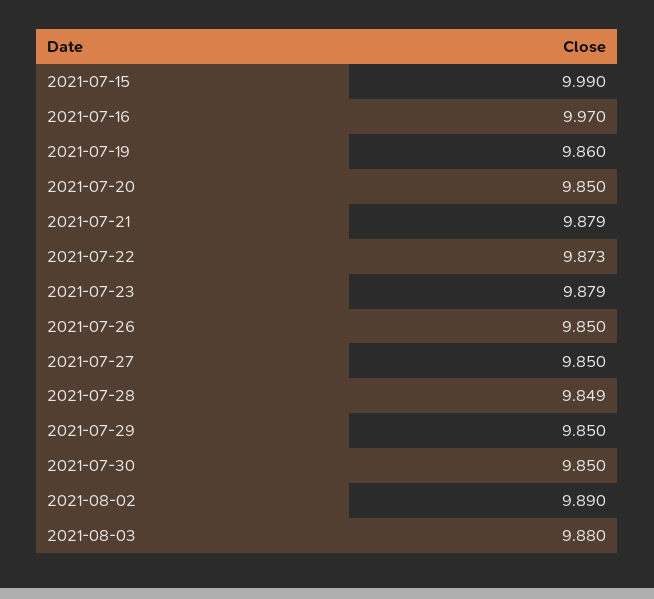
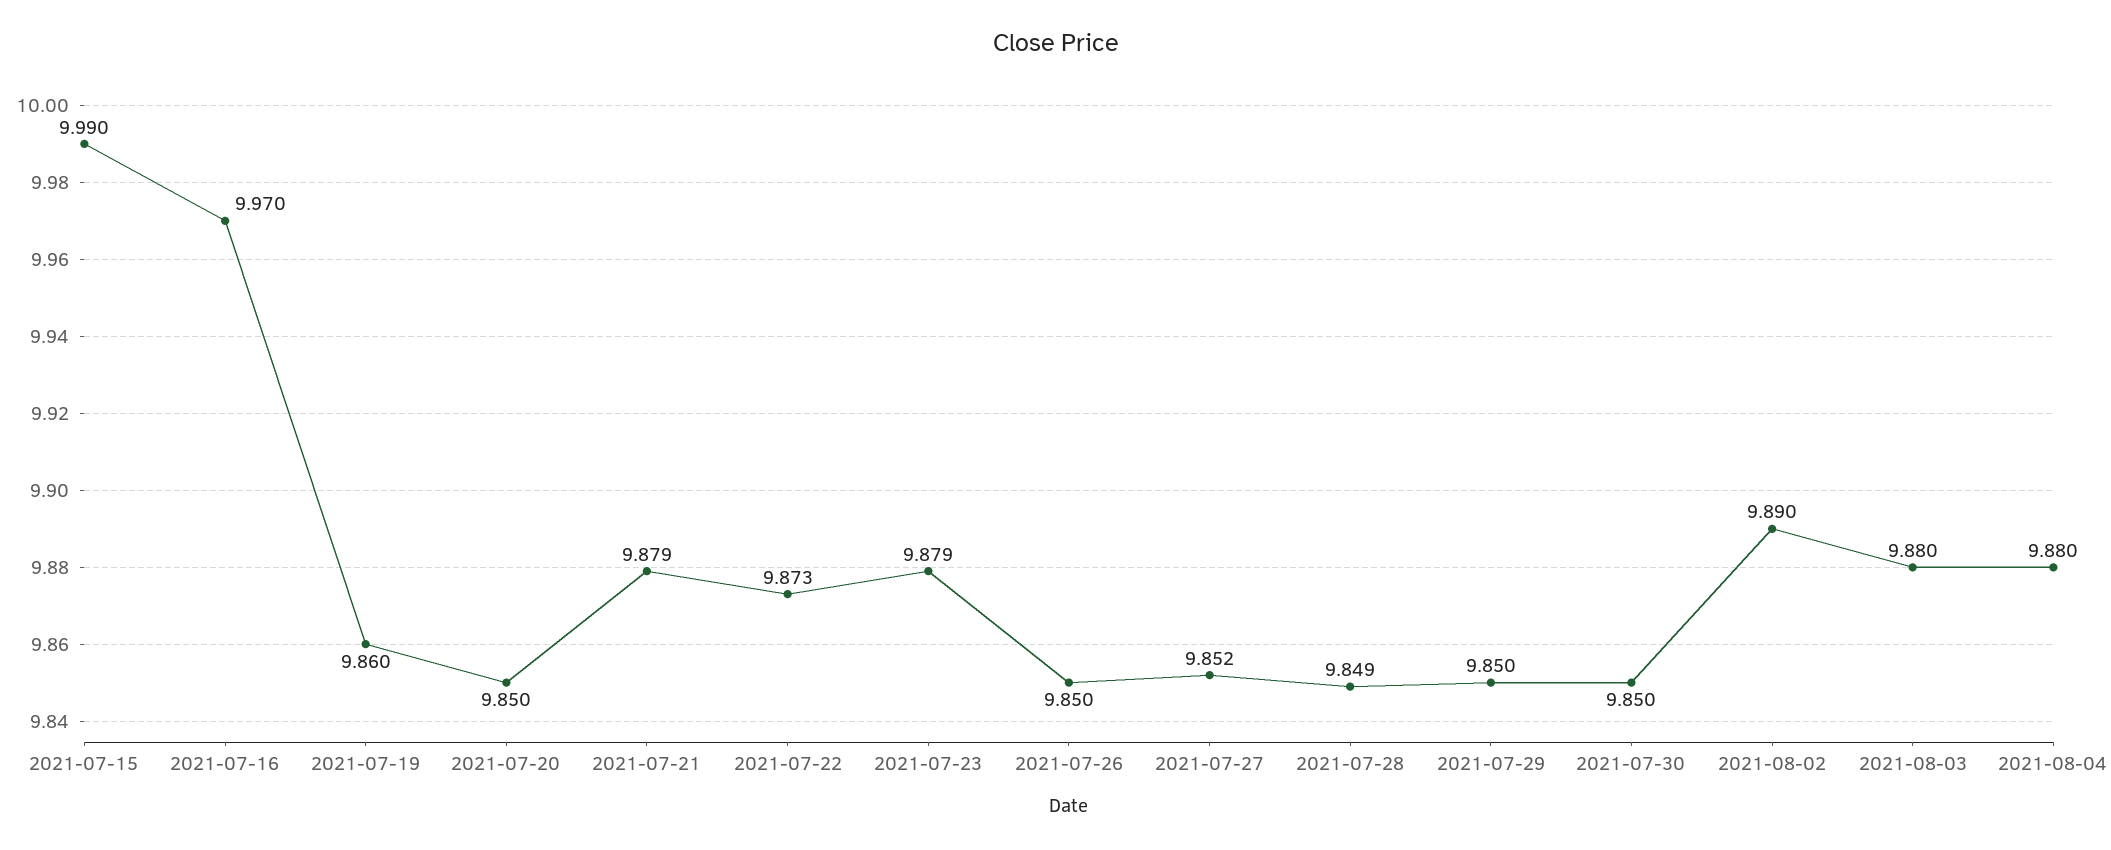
2021-07-27: 9.85 -> 9.852
2021-08-04: none -> 9.88

